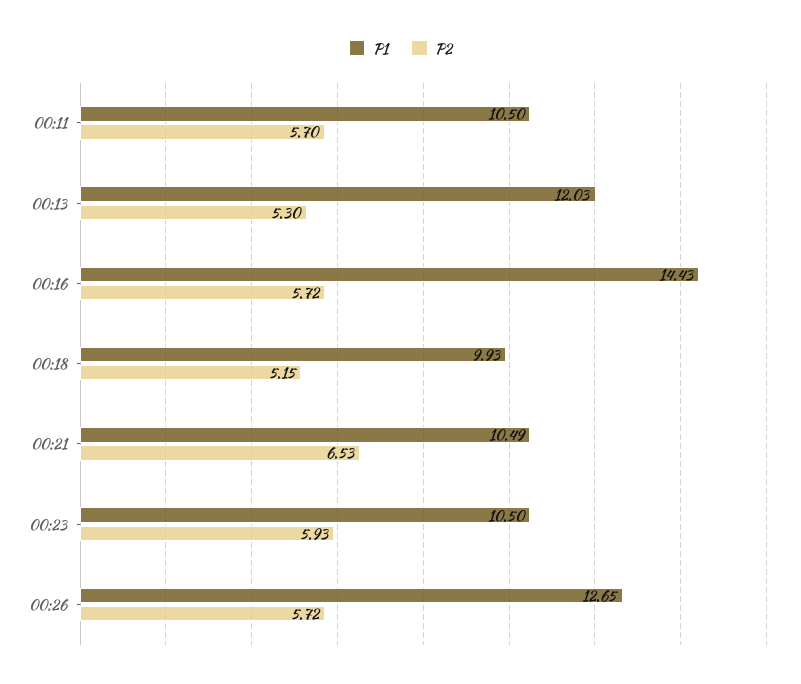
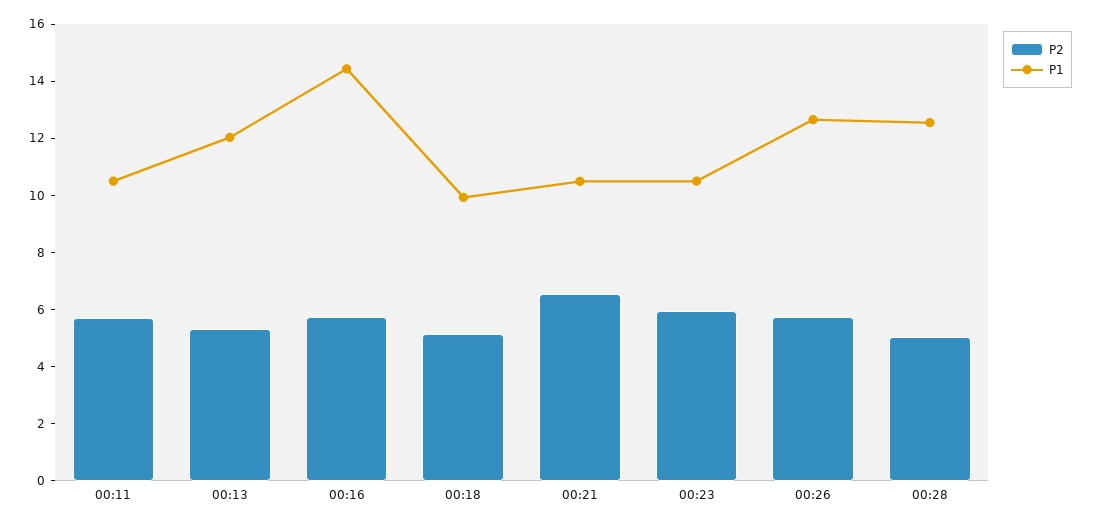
P2, 00:28: none -> 5
P1, 00:28: none -> 12.5

